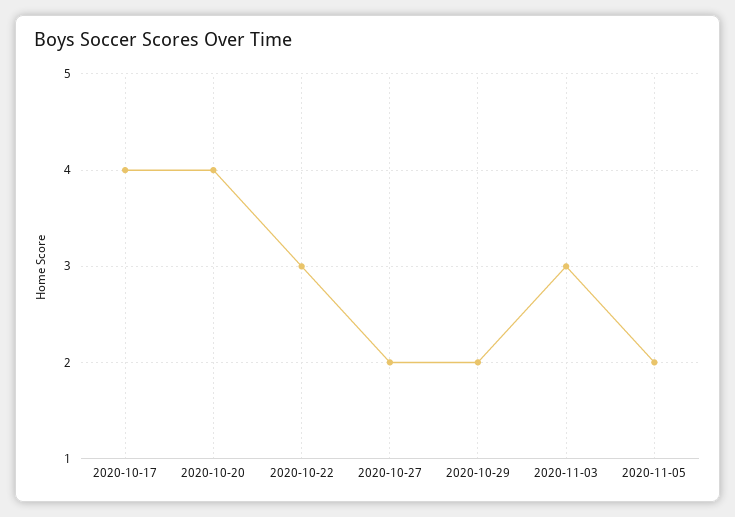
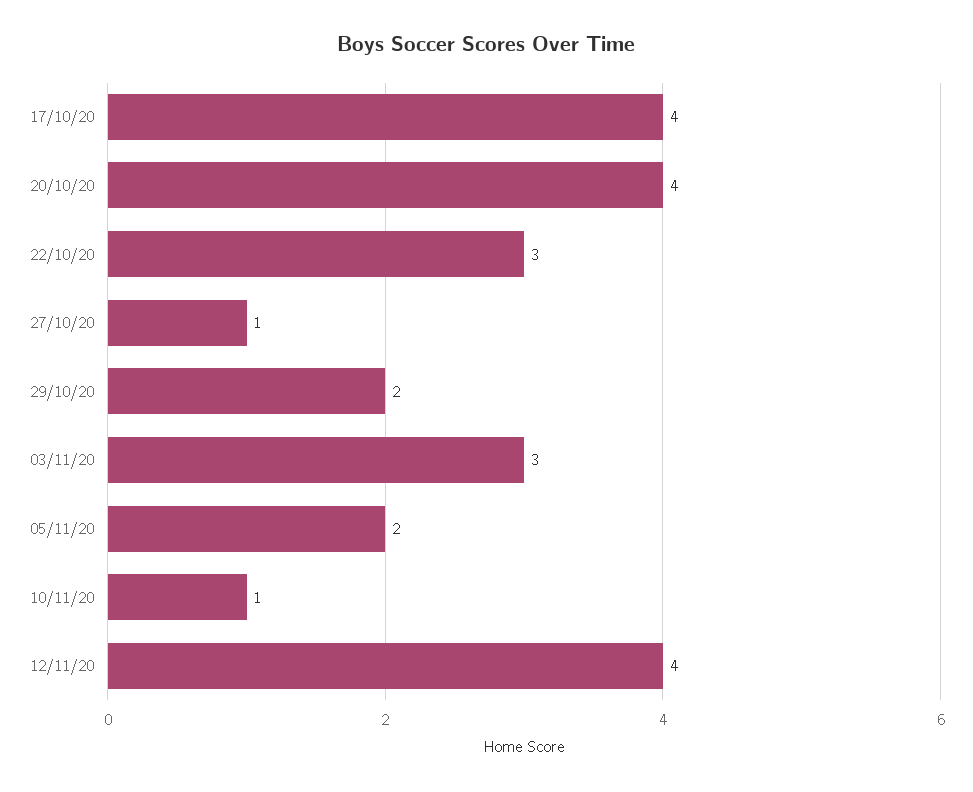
2020-10-27: 2 -> 1
10/11/20: none -> 1
12/11/20: none -> 4

